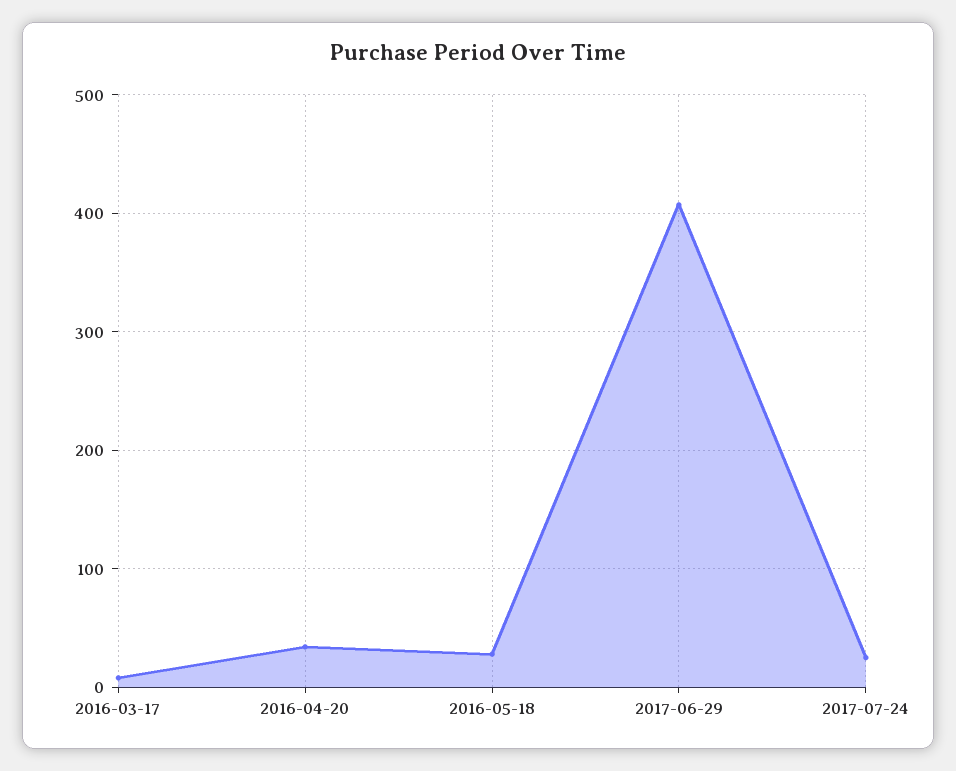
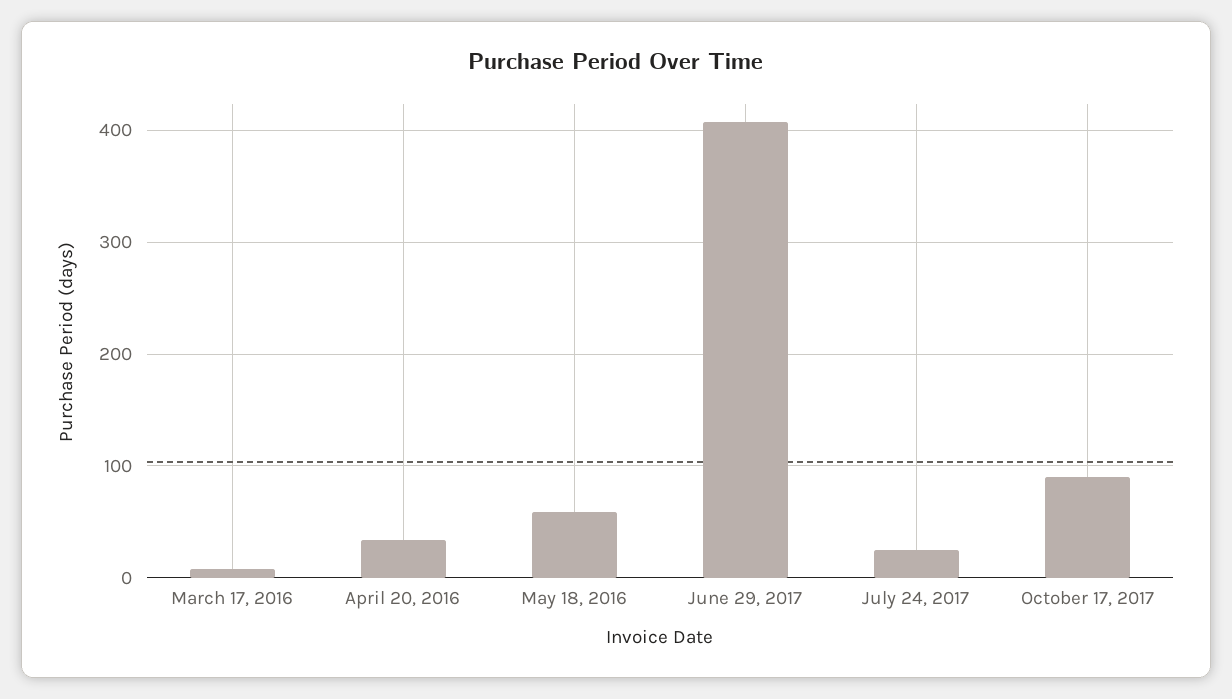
2016-05-18: 30 -> 60
October 17, 2017: none -> 90

